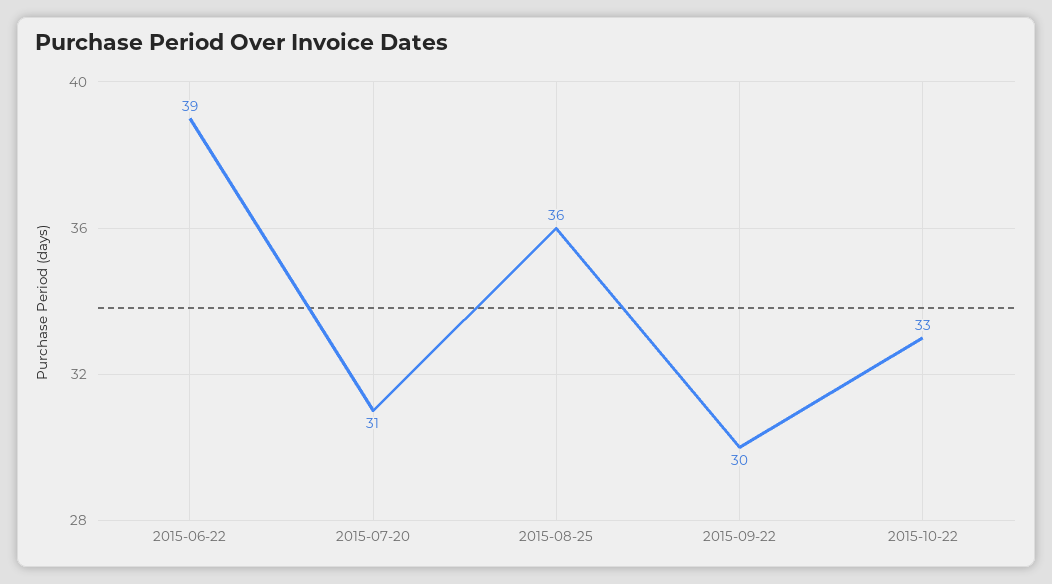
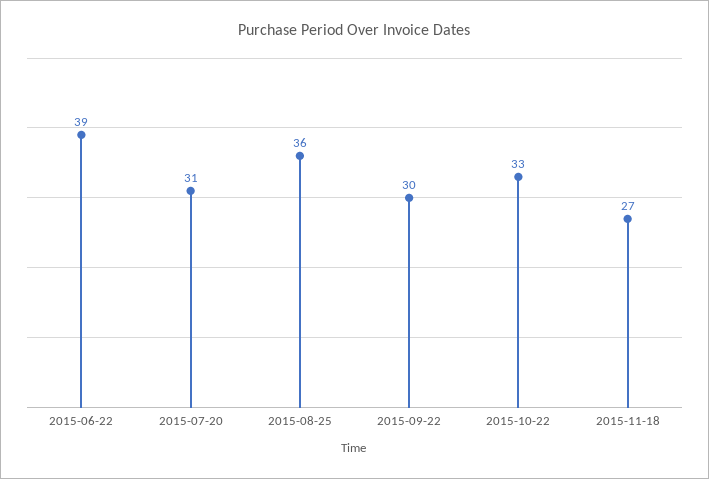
2015-11-18: none -> 27

